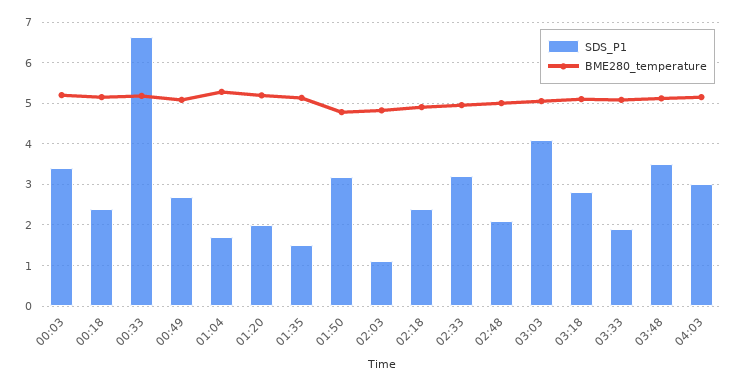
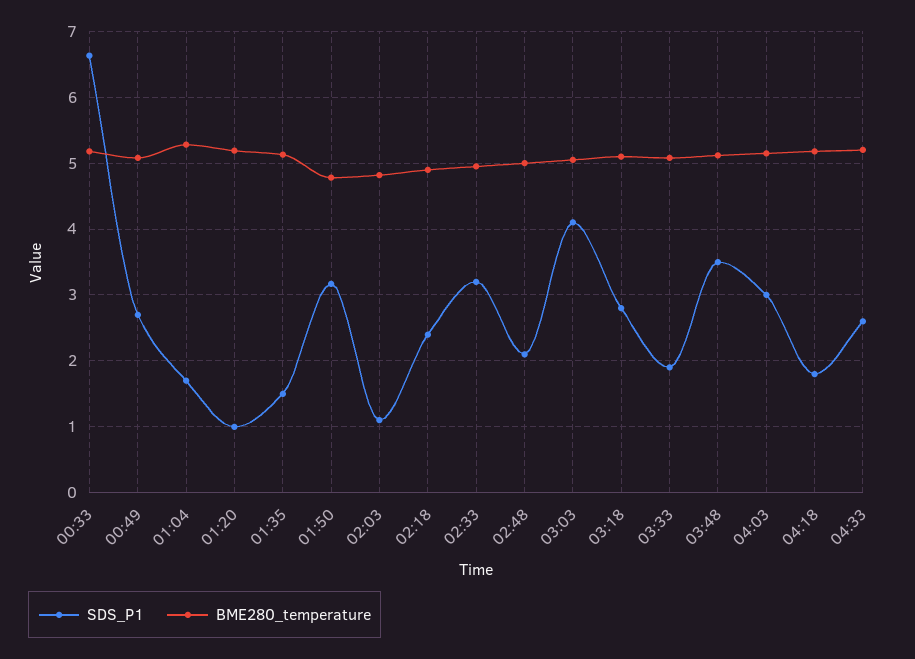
SDS_P1, 00:03: 3.4 -> none
BME280_temperature, 00:03: 5.2 -> none
SDS_P1, 00:18: 2.4 -> none
BME280_temperature, 00:18: 5.2 -> none
SDS_P1, 01:20: 2 -> 1
SDS_P1, 04:18: none -> 1.8
BME280_temperature, 04:18: none -> 5.2
SDS_P1, 04:33: none -> 2.6
BME280_temperature, 04:33: none -> 5.2

